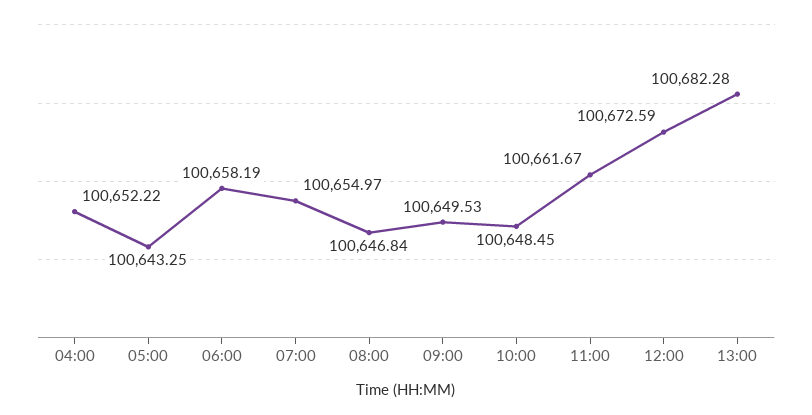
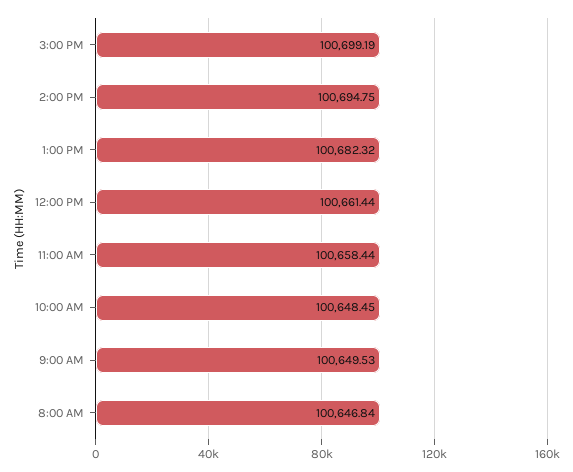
04:00: 100652.22 -> none
05:00: 100643.25 -> none
06:00: 100658.19 -> none
07:00: 100654.97 -> none
11:00: 100661.67 -> 100658.44
12:00: 100672.59 -> 100661.44
13:00: 100682.28 -> 100682.32
3:00 PM: none -> 100699.19
2:00 PM: none -> 100694.75

